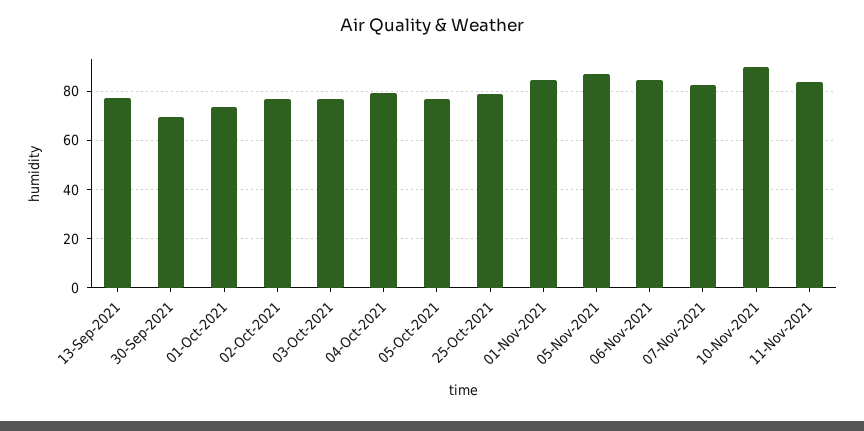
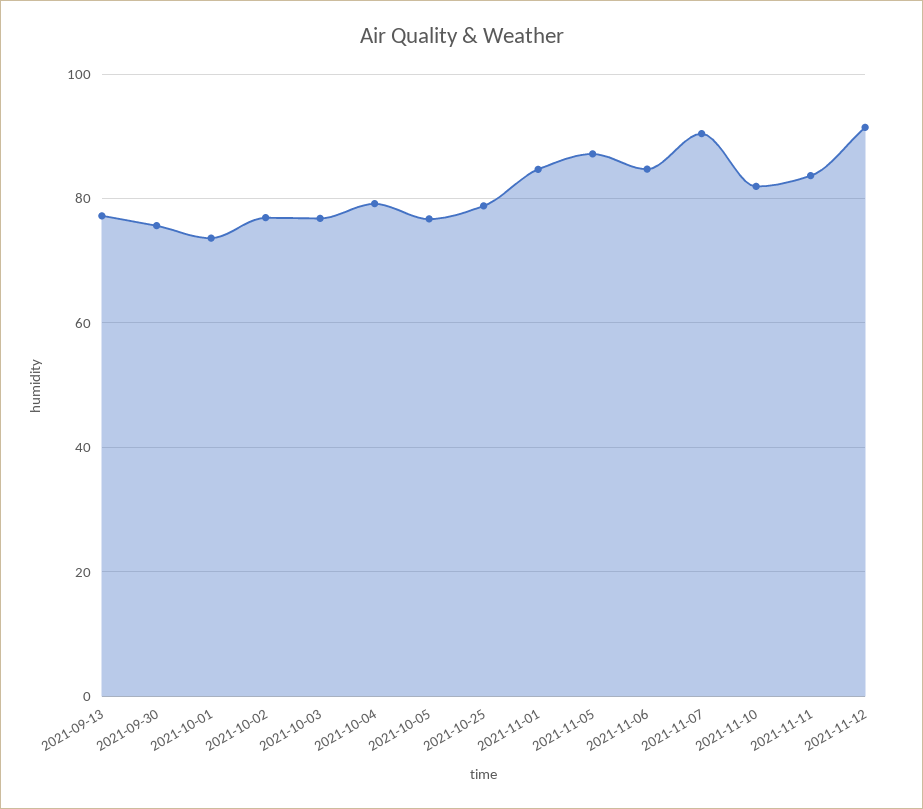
30-Sep-2021: 70 -> 76
07-Nov-2021: 82.5 -> 90
10-Nov-2021: 90 -> 82
2021-11-12: none -> 92

